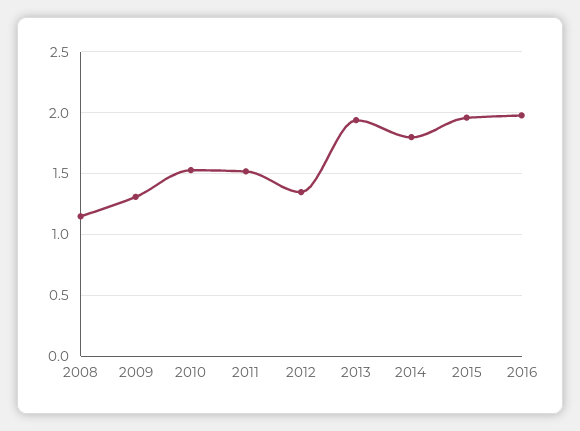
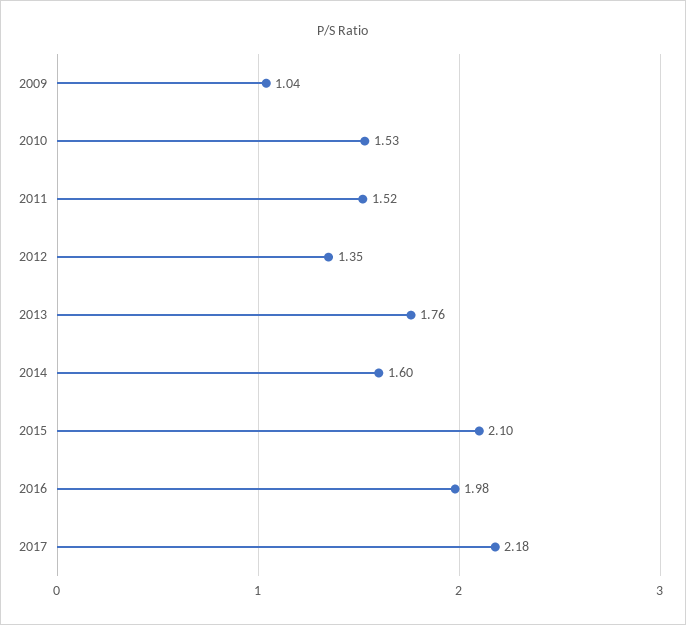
2008: 1.15 -> none
2009: 1.3 -> 1.04
2013: 1.95 -> 1.76
2014: 1.8 -> 1.6
2015: 1.95 -> 2.1
2017: none -> 2.18

